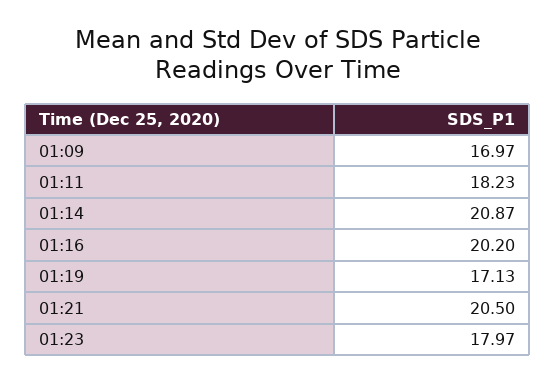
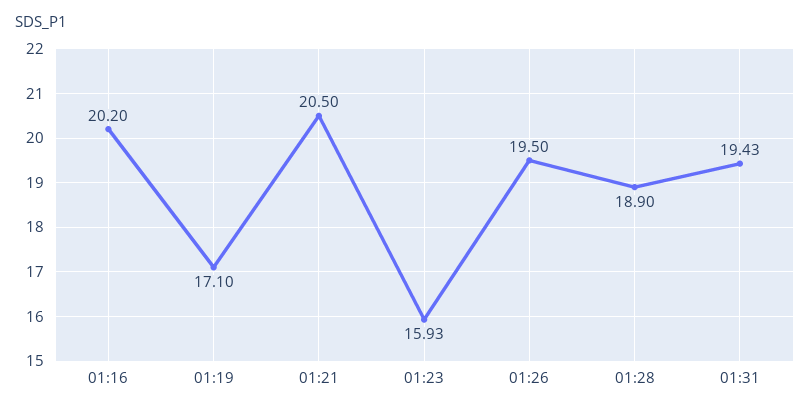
01:09: 16.97 -> none
01:11: 18.23 -> none
01:14: 20.87 -> none
01:19: 17.13 -> 17.1
01:23: 17.97 -> 15.93
01:26: none -> 19.5
01:28: none -> 18.9
01:31: none -> 19.43

